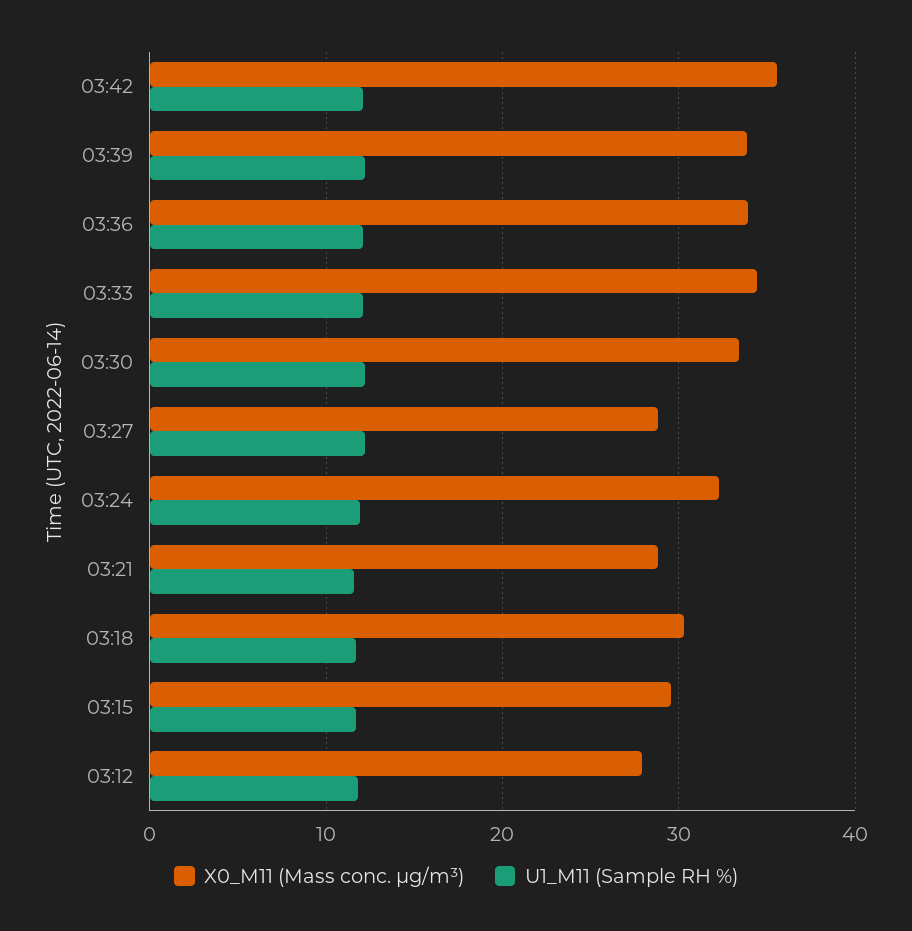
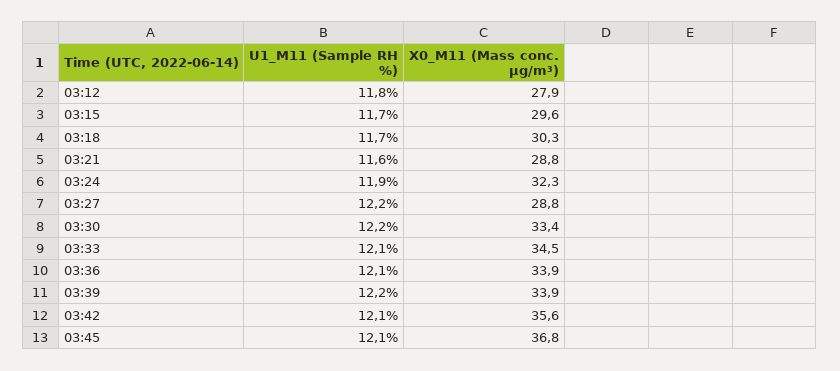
U1_M11 (Sample RH %), 03:45: none -> 12.1
X0_M11 (Mass conc. μg/m³), 03:45: none -> 36.8

